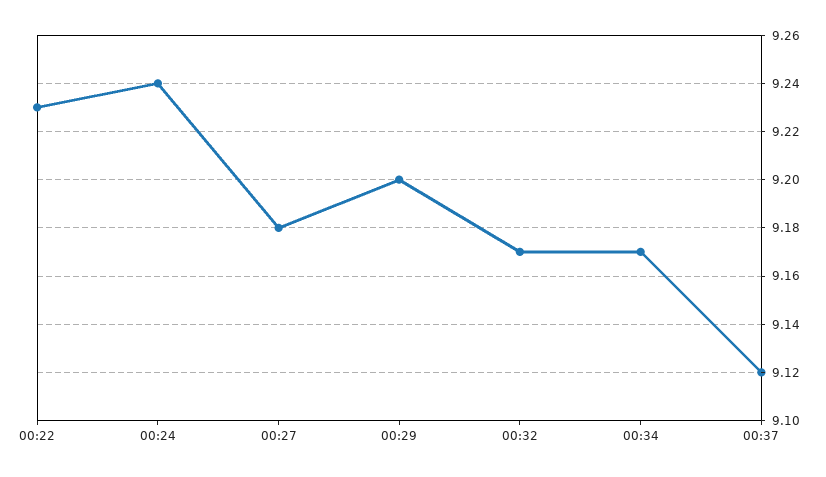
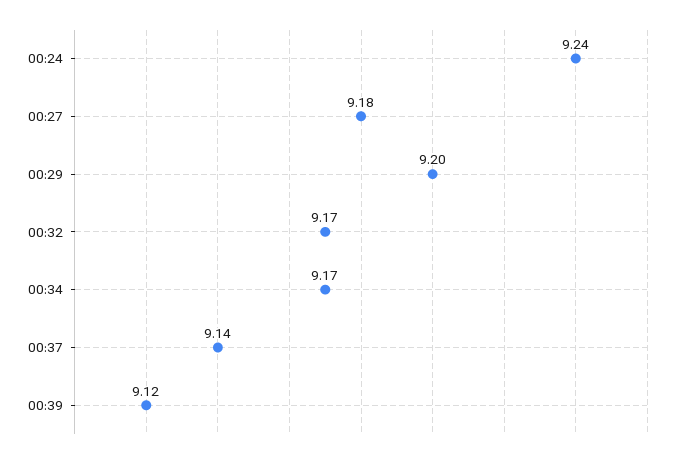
00:22: 9.23 -> none
00:37: 9.12 -> 9.14
00:39: none -> 9.12

